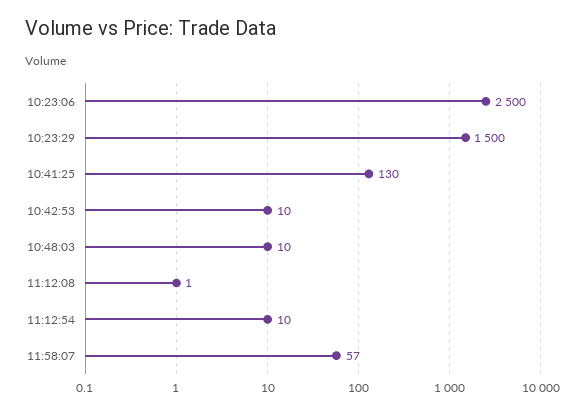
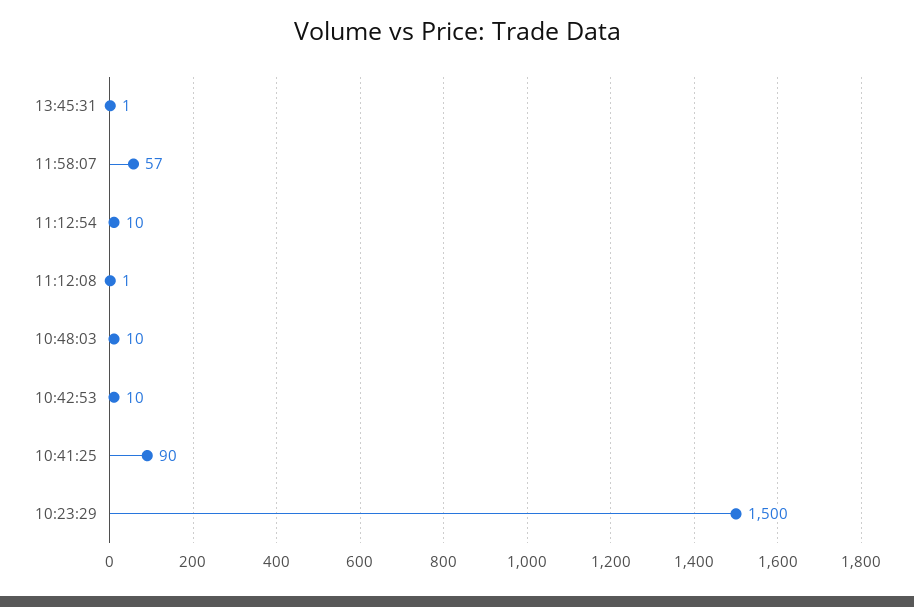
10:23:06: 2500 -> none
10:41:25: 130 -> 90
13:45:31: none -> 1

